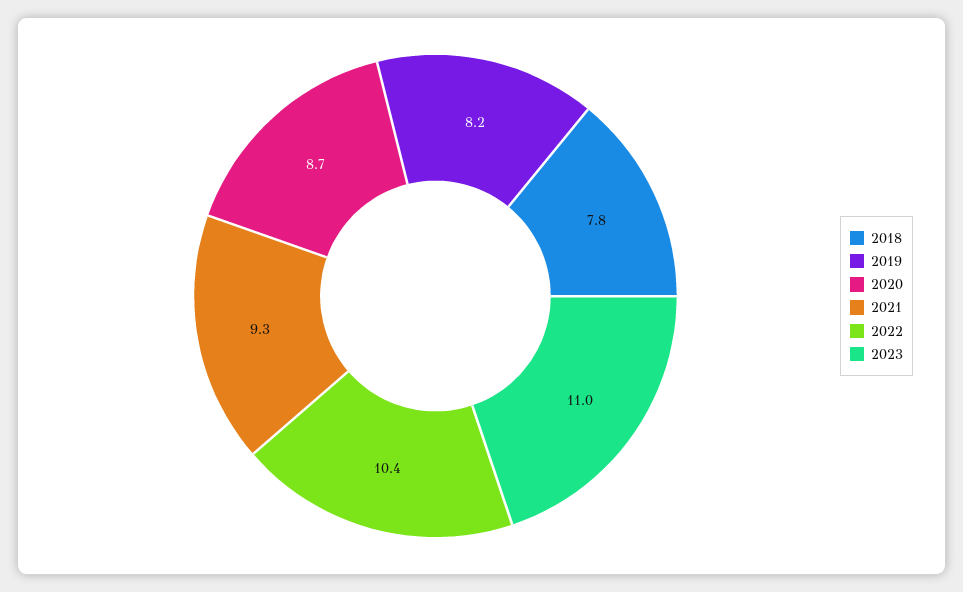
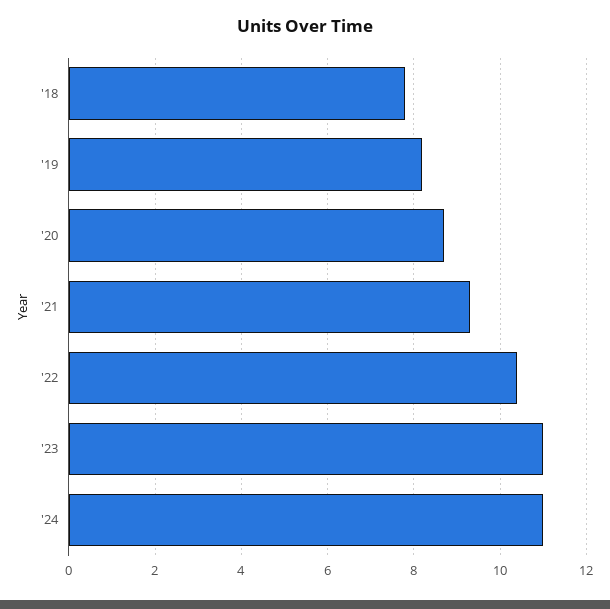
'24: none -> 11

